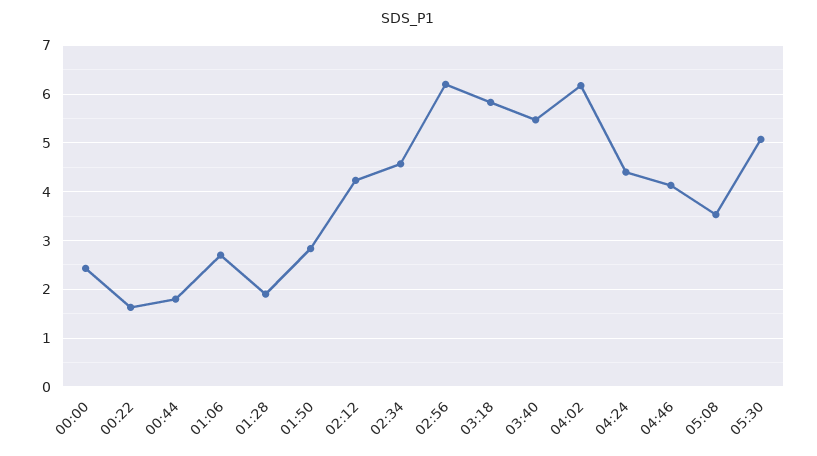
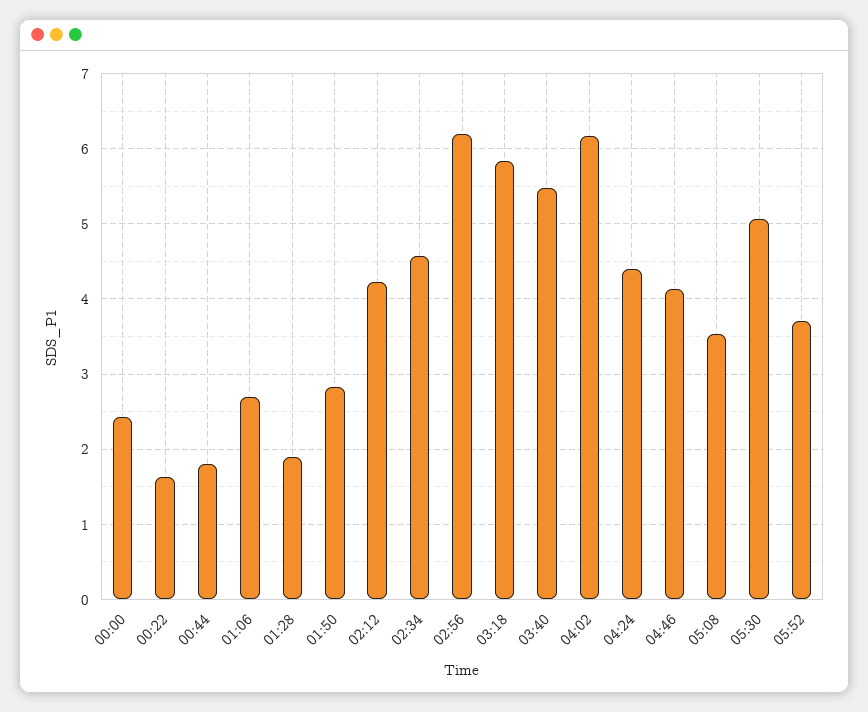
05:52: none -> 3.7

